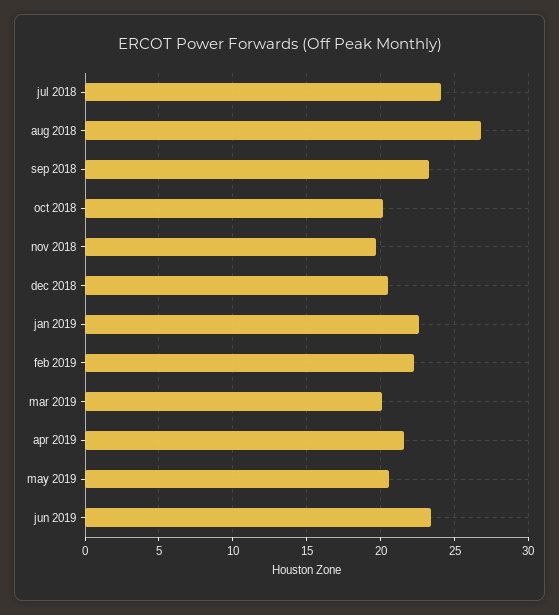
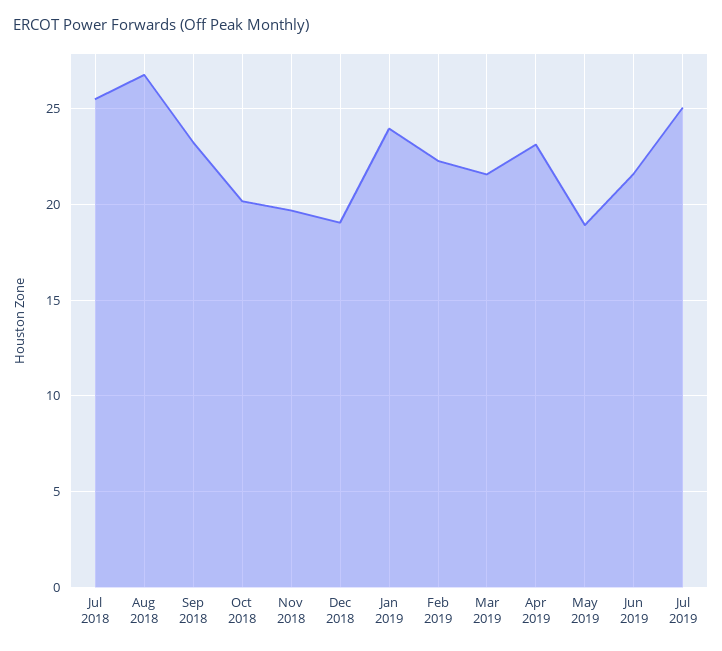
jul 2018: 24 -> 25.5
dec 2018: 20.5 -> 19
jan 2019: 22.5 -> 24
mar 2019: 20 -> 21.5
apr 2019: 21.5 -> 23
may 2019: 20.5 -> 19
jun 2019: 23.5 -> 21.5
Jul 2019: none -> 25

